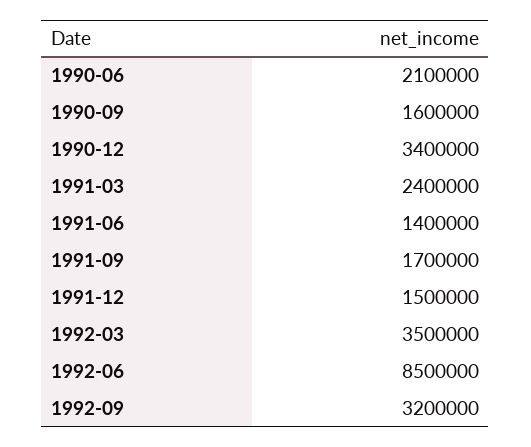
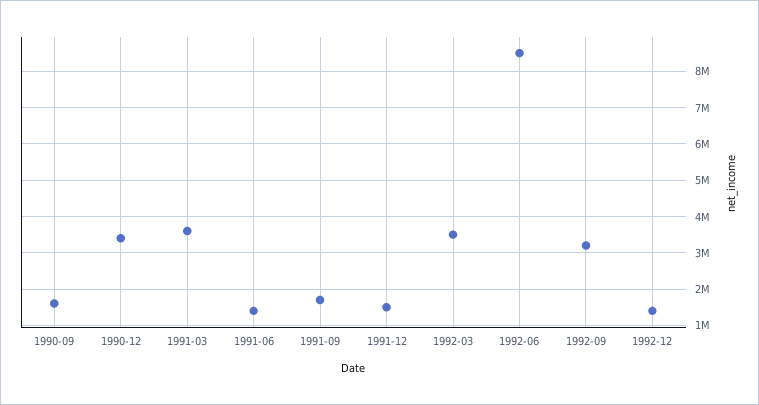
1990-06: 2100000 -> none
1991-03: 2400000 -> 3600000
1992-12: none -> 1400000

